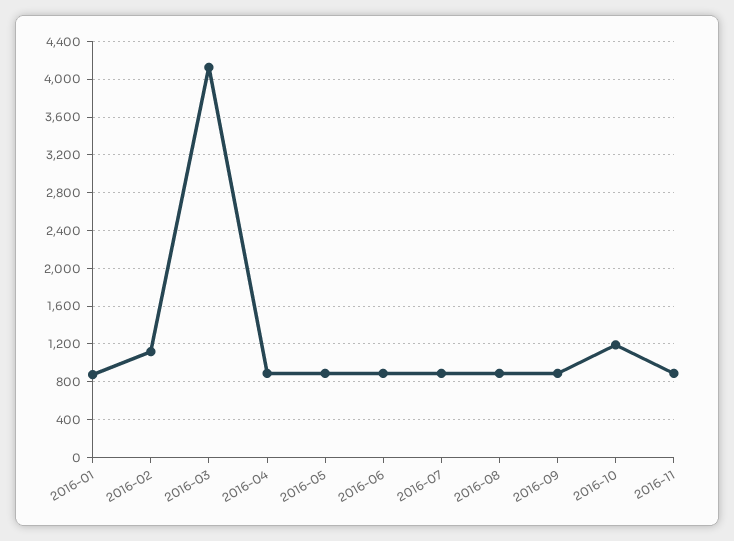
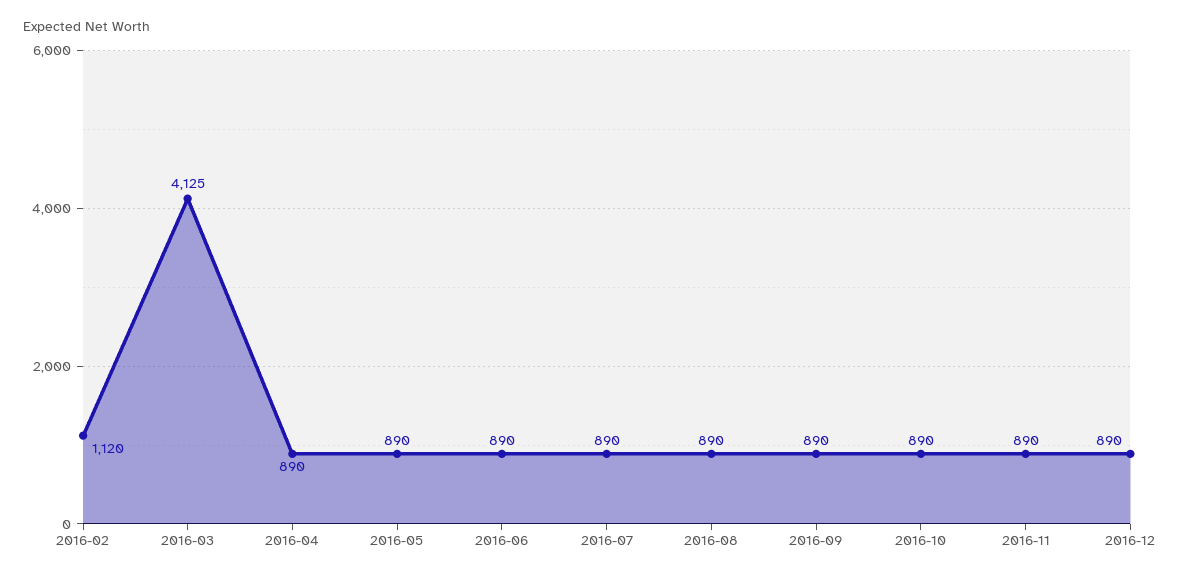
2016-01: 900 -> none
2016-10: 1200 -> 890
2016-12: none -> 890

